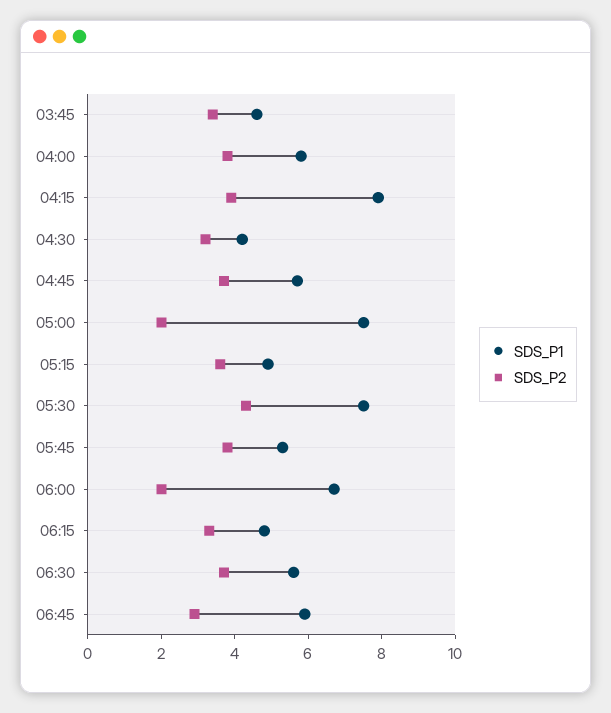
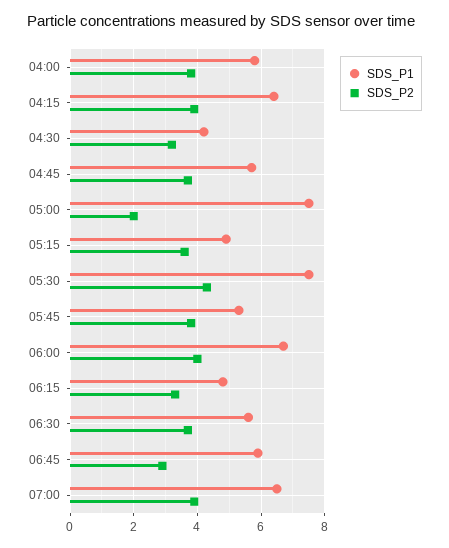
SDS_P1, 03:45: 4.5 -> none
SDS_P2, 03:45: 3.5 -> none
SDS_P1, 04:15: 8 -> 6.5
SDS_P2, 06:00: 2 -> 4
SDS_P1, 07:00: none -> 6.5
SDS_P2, 07:00: none -> 4

